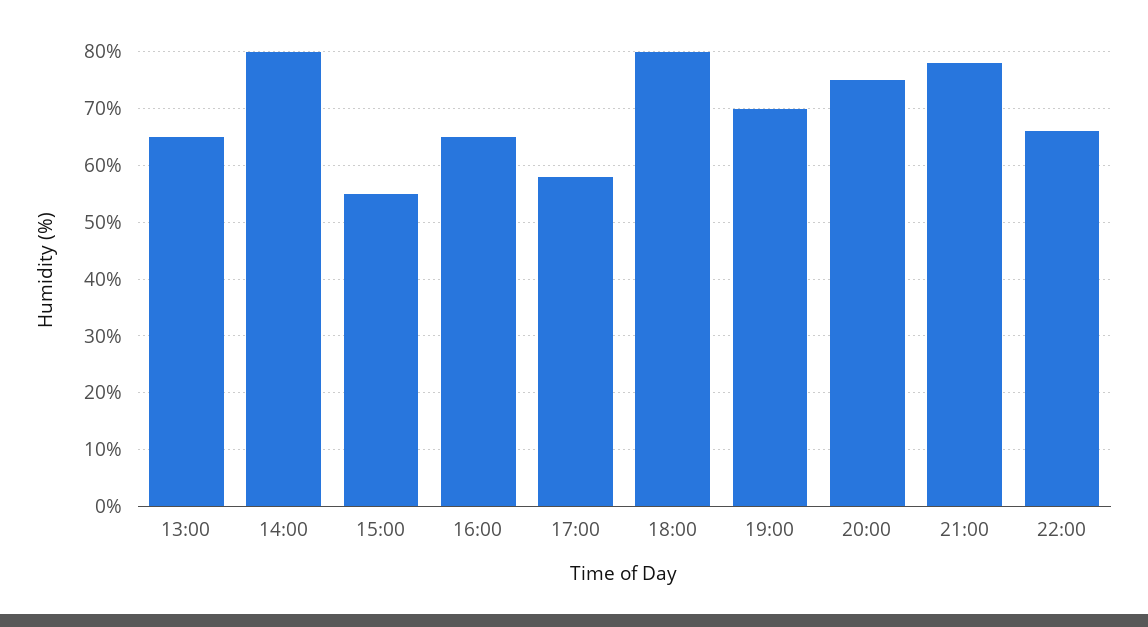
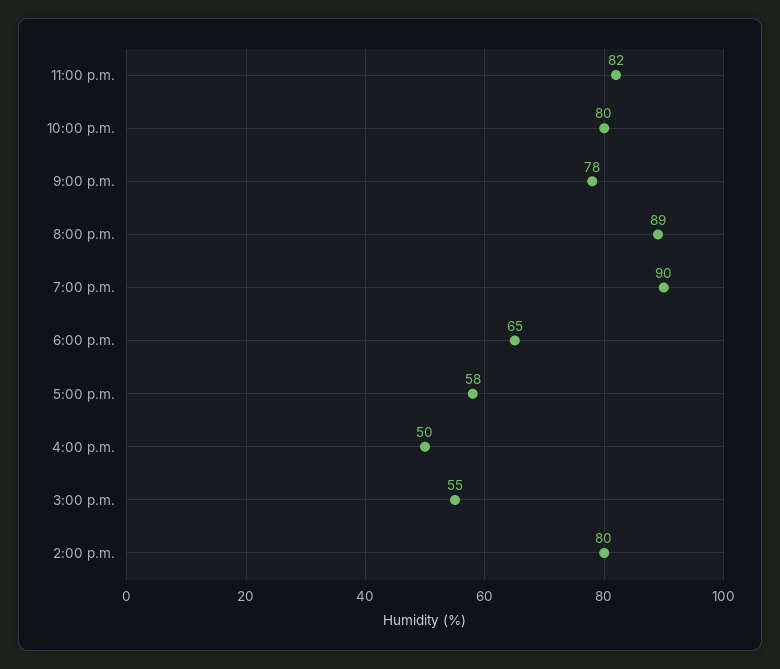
13:00: 65 -> none
16:00: 65 -> 50
18:00: 80 -> 65
19:00: 70 -> 90
20:00: 75 -> 89
22:00: 65 -> 80
11:00 p.m.: none -> 82

